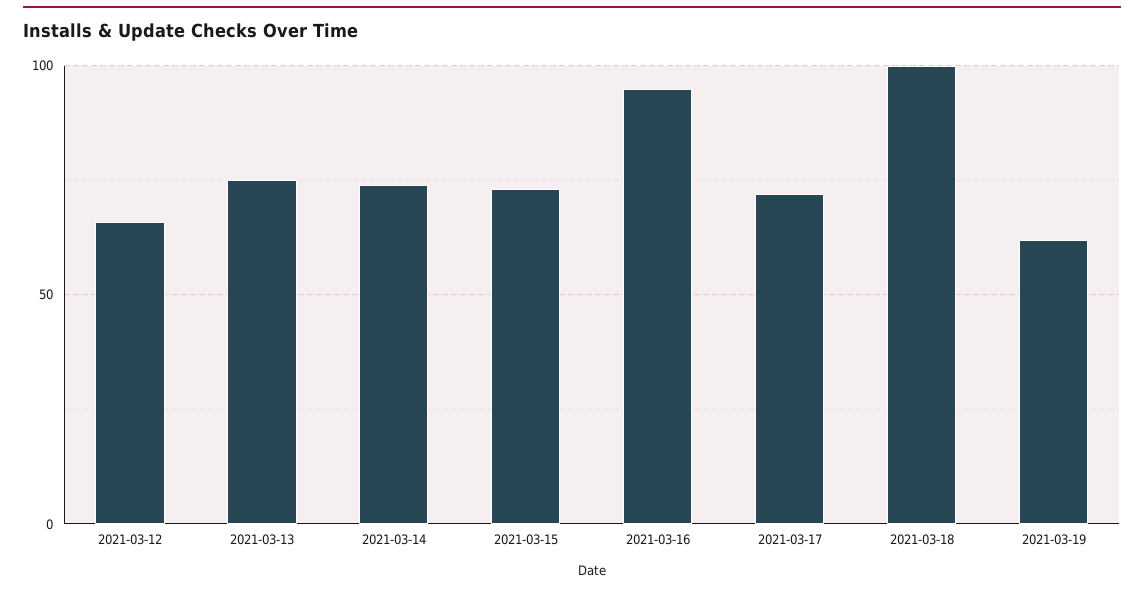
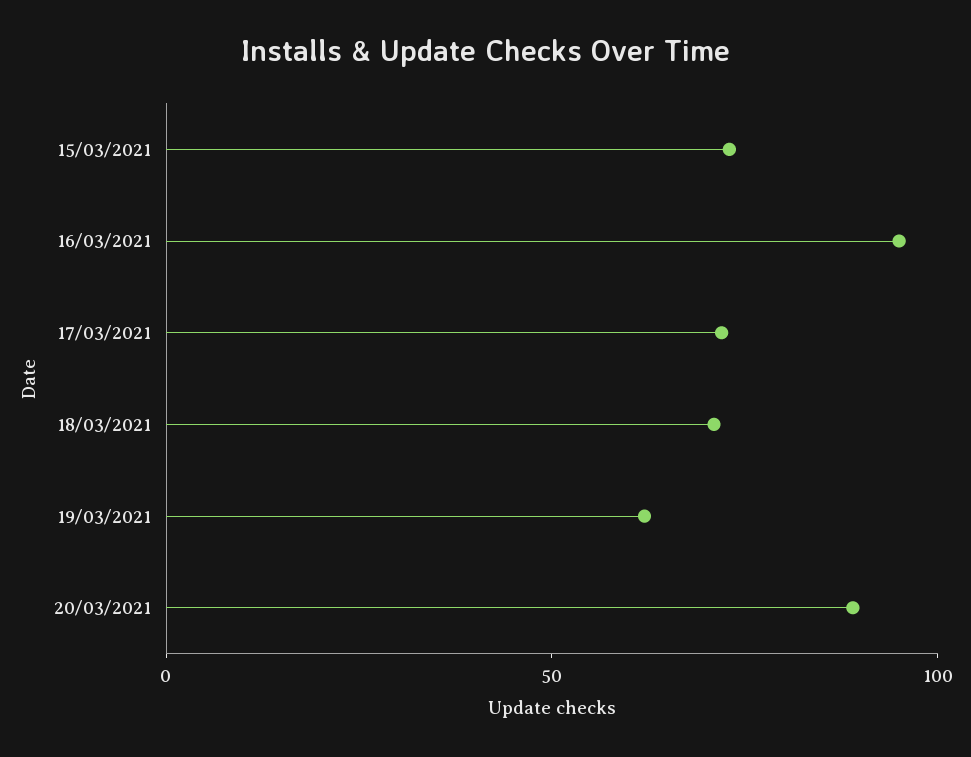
2021-03-12: 65 -> none
2021-03-13: 75 -> none
2021-03-14: 75 -> none
2021-03-18: 100 -> 70
20/03/2021: none -> 90

